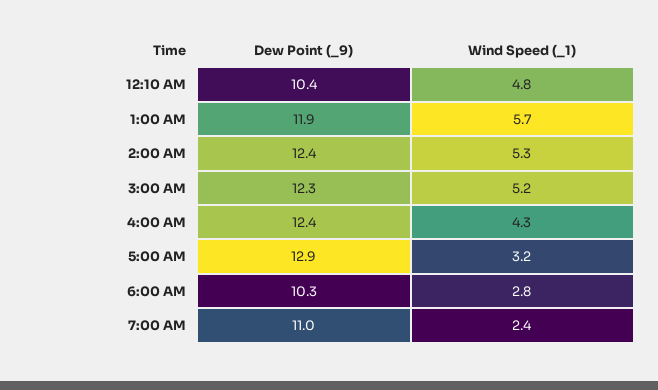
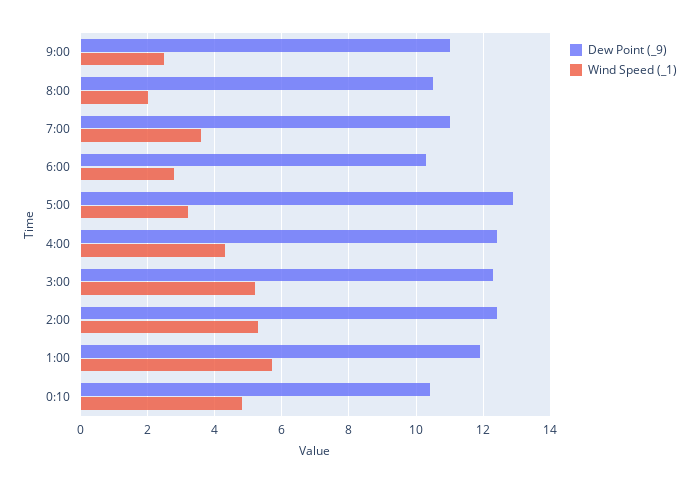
Wind Speed (_1), 7:00 AM: 2.4 -> 3.5
Dew Point (_9), 9:00: none -> 11
Wind Speed (_1), 9:00: none -> 2.5
Dew Point (_9), 8:00: none -> 10.5
Wind Speed (_1), 8:00: none -> 2

